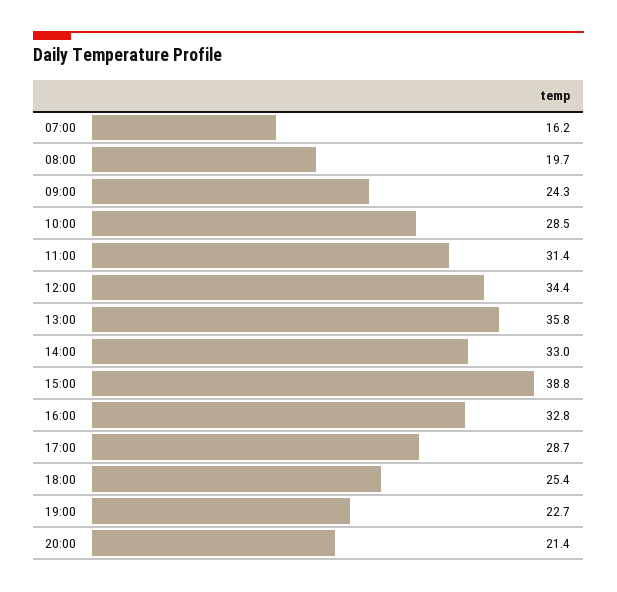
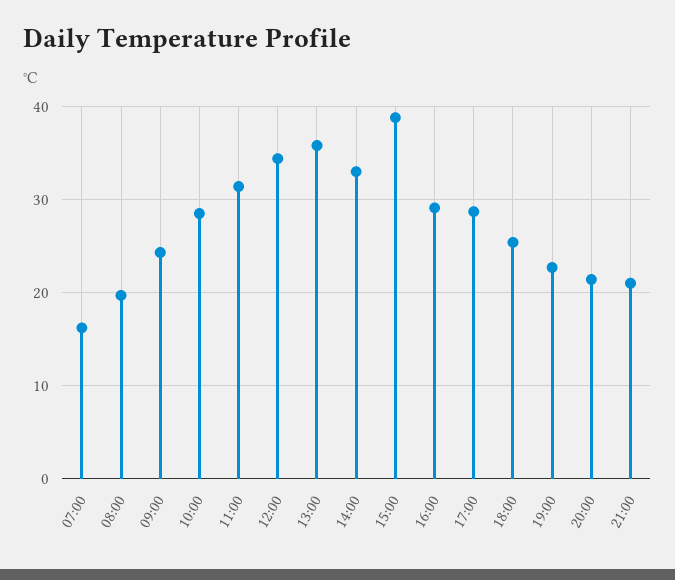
16:00: 32.8 -> 29
21:00: none -> 21

